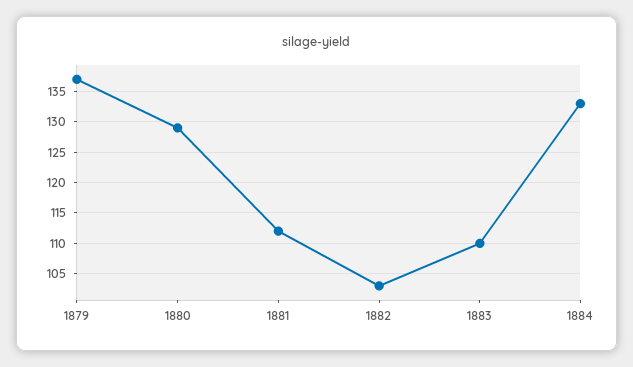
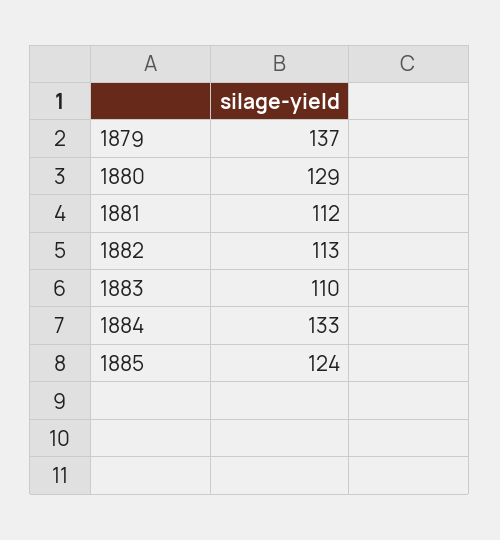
1882: 103 -> 113
1885: none -> 124

